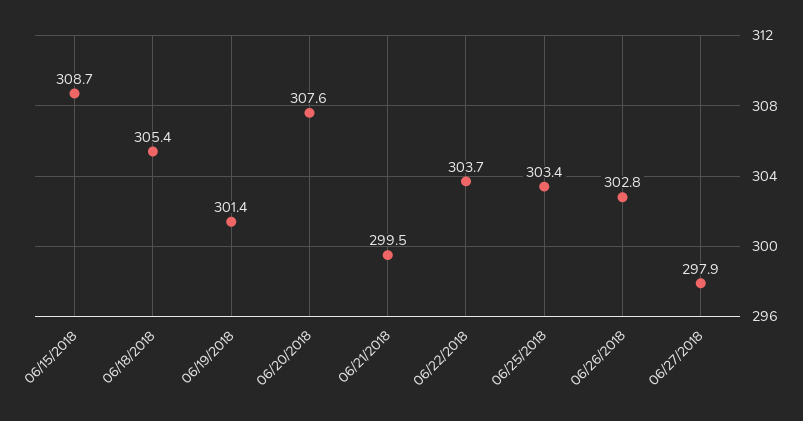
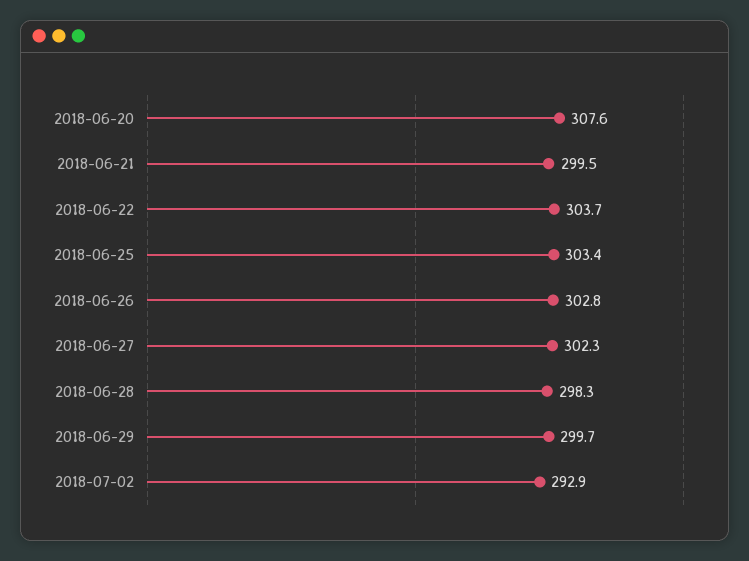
06/15/2018: 308.7 -> none
06/18/2018: 305.4 -> none
06/19/2018: 301.4 -> none
06/27/2018: 297.9 -> 302.3
2018-06-28: none -> 298.3
2018-06-29: none -> 299.7
2018-07-02: none -> 292.9

